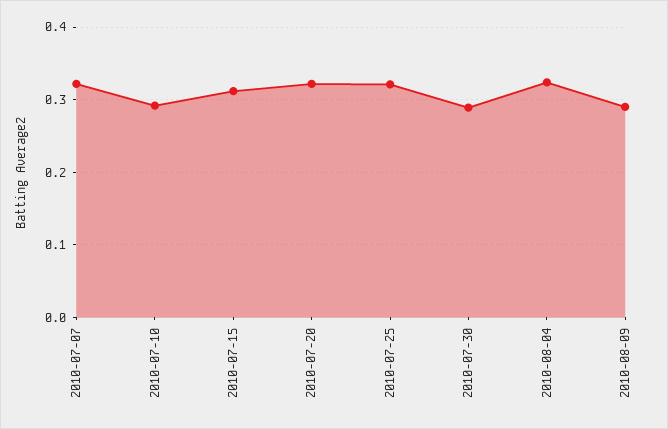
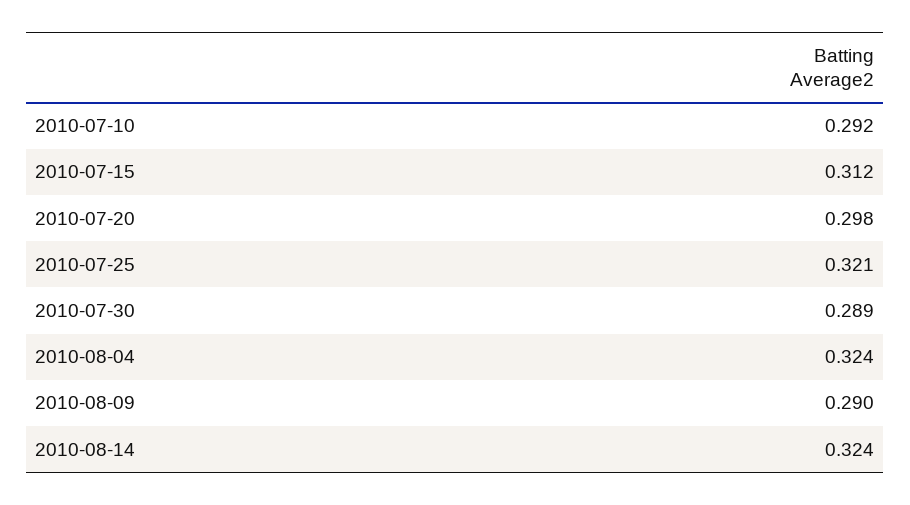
2010-07-07: 0.32 -> none
2010-07-20: 0.32 -> 0.298
2010-08-14: none -> 0.324

